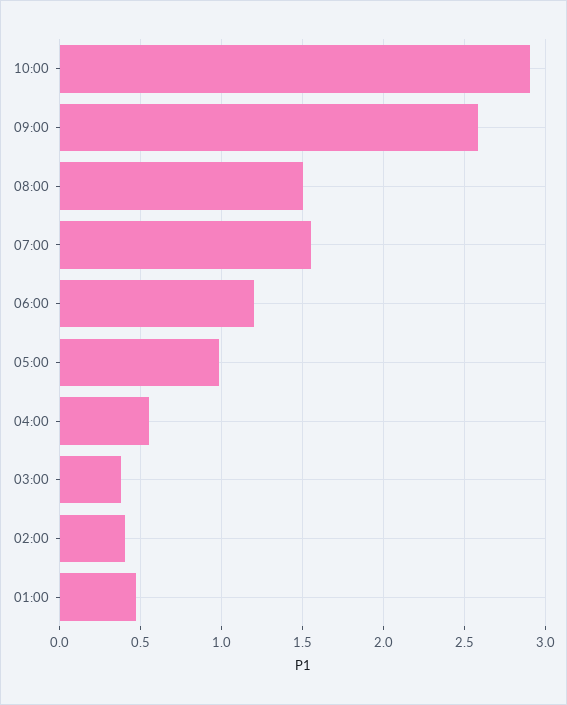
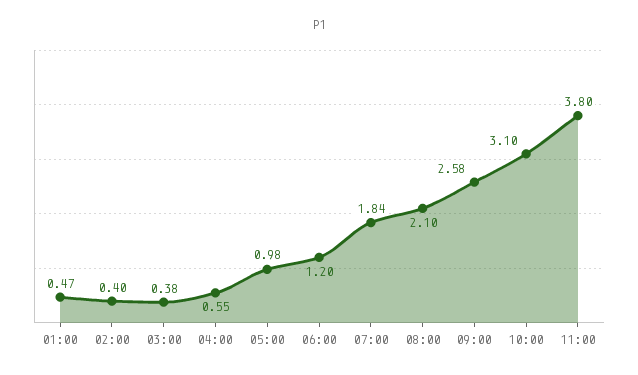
10:00: 2.9 -> 3.1
08:00: 1.5 -> 2.1
07:00: 1.55 -> 1.84
11:00: none -> 3.8

